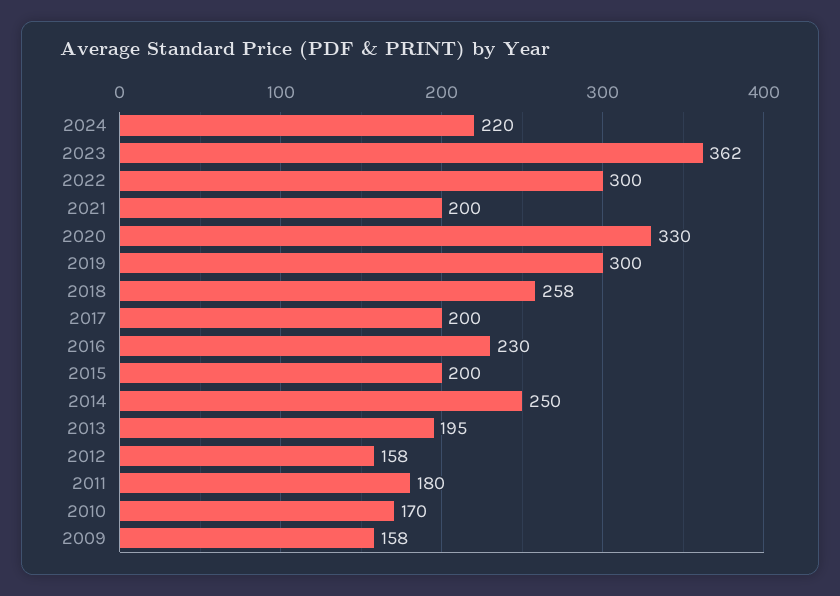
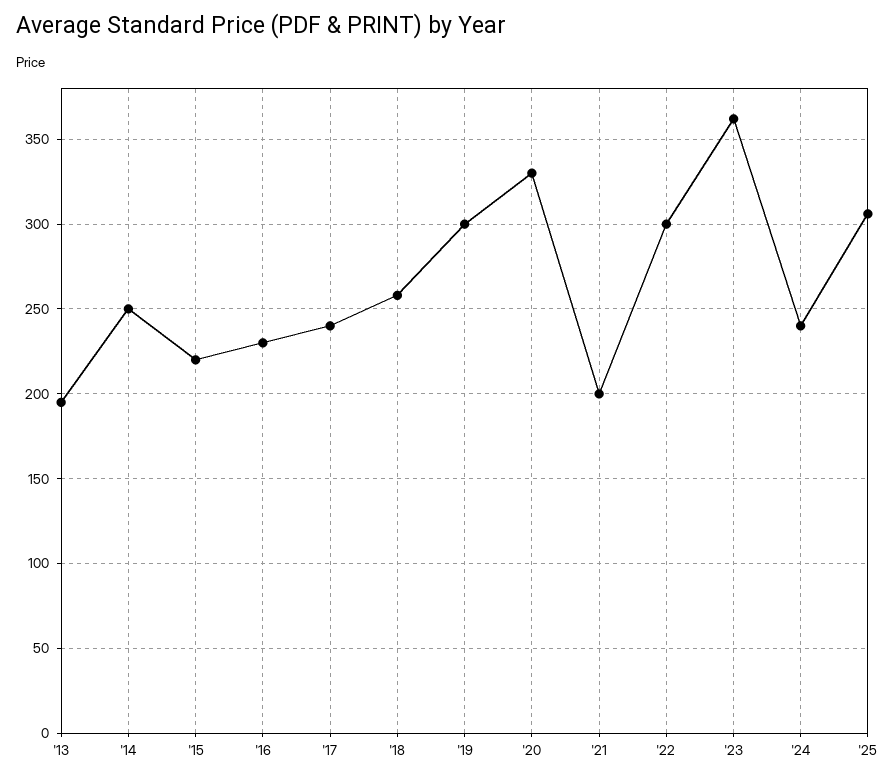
2024: 220 -> 240
2017: 200 -> 240
2015: 200 -> 220
2012: 158 -> none
2011: 180 -> none
2010: 170 -> none
2009: 158 -> none
'25: none -> 305

